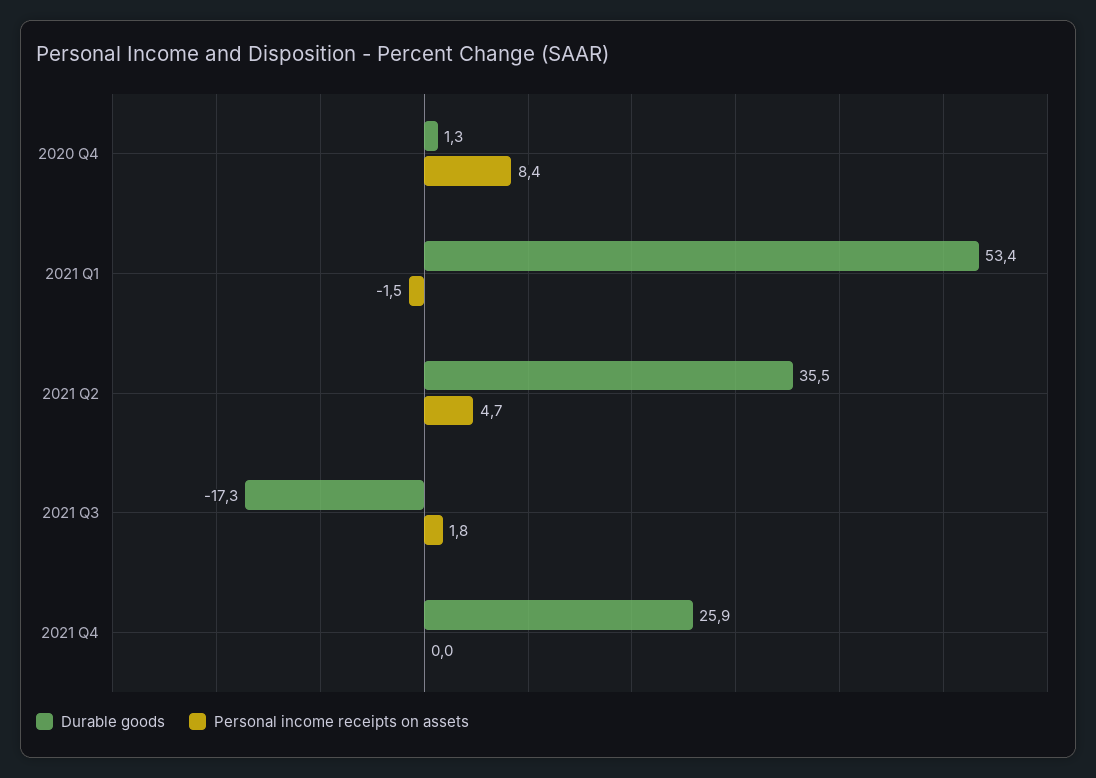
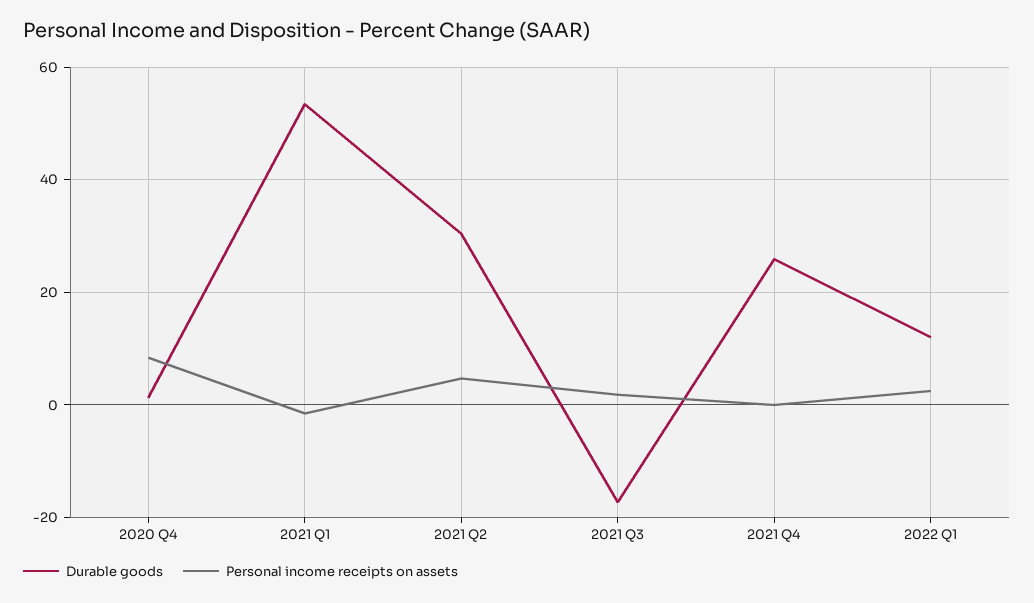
Durable goods, 2021 Q2: 35.5 -> 30
Durable goods, 2022 Q1: none -> 12
Personal income receipts on assets, 2022 Q1: none -> 2

